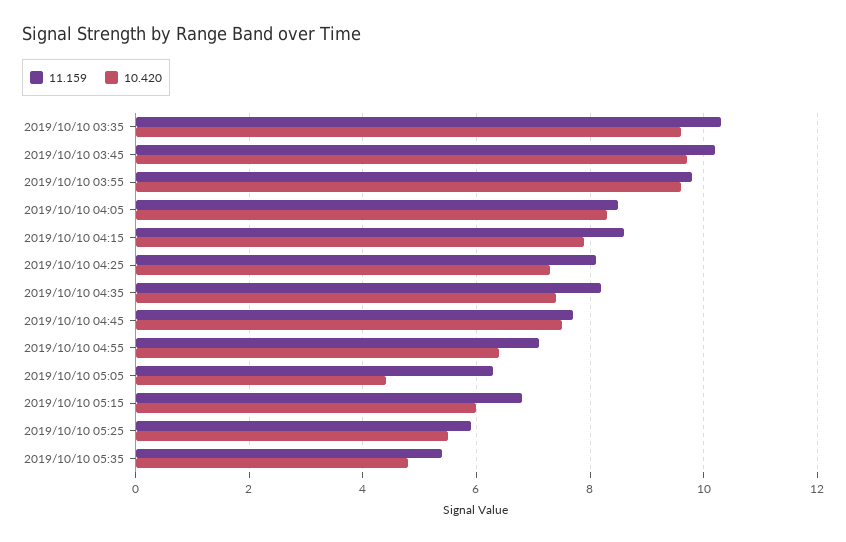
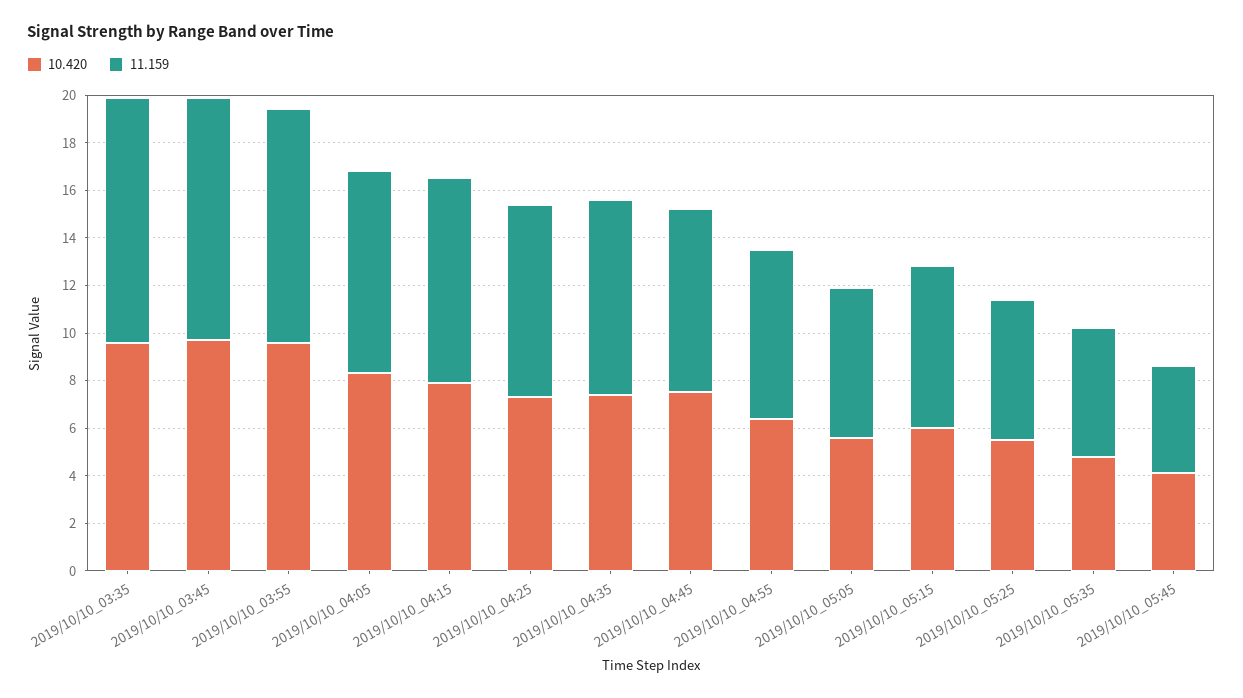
10.420, 2019/10/10 05:05: 4.5 -> 5.5
10.420, 2019/10/10_05:45: none -> 4
11.159, 2019/10/10_05:45: none -> 4.5

